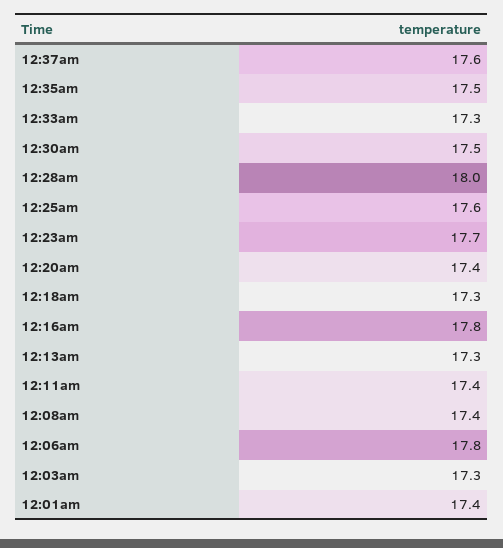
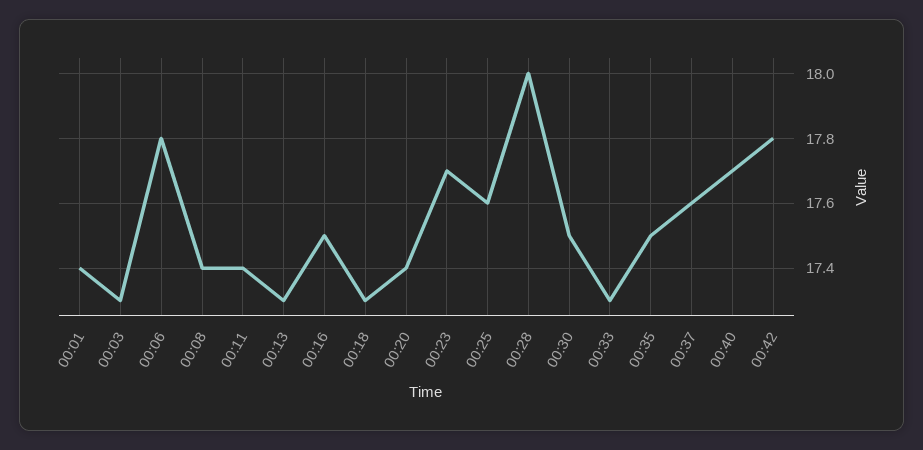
12:16am: 17.8 -> 17.5
00:40: none -> 17.7
00:42: none -> 17.8

